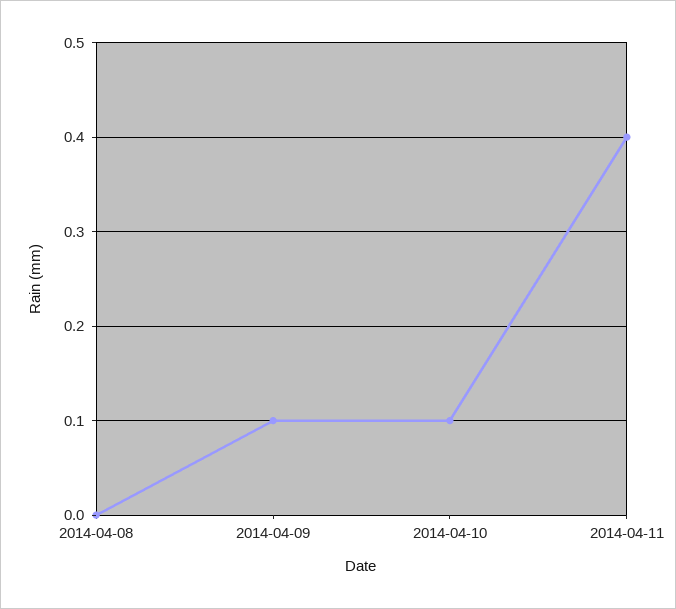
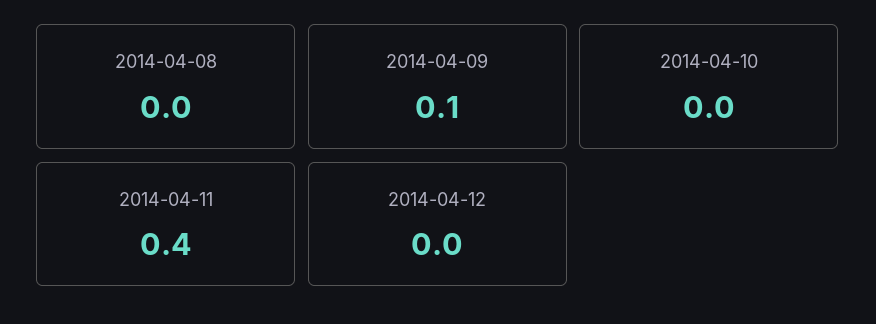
2014-04-10: 0.1 -> 0
2014-04-12: none -> 0

